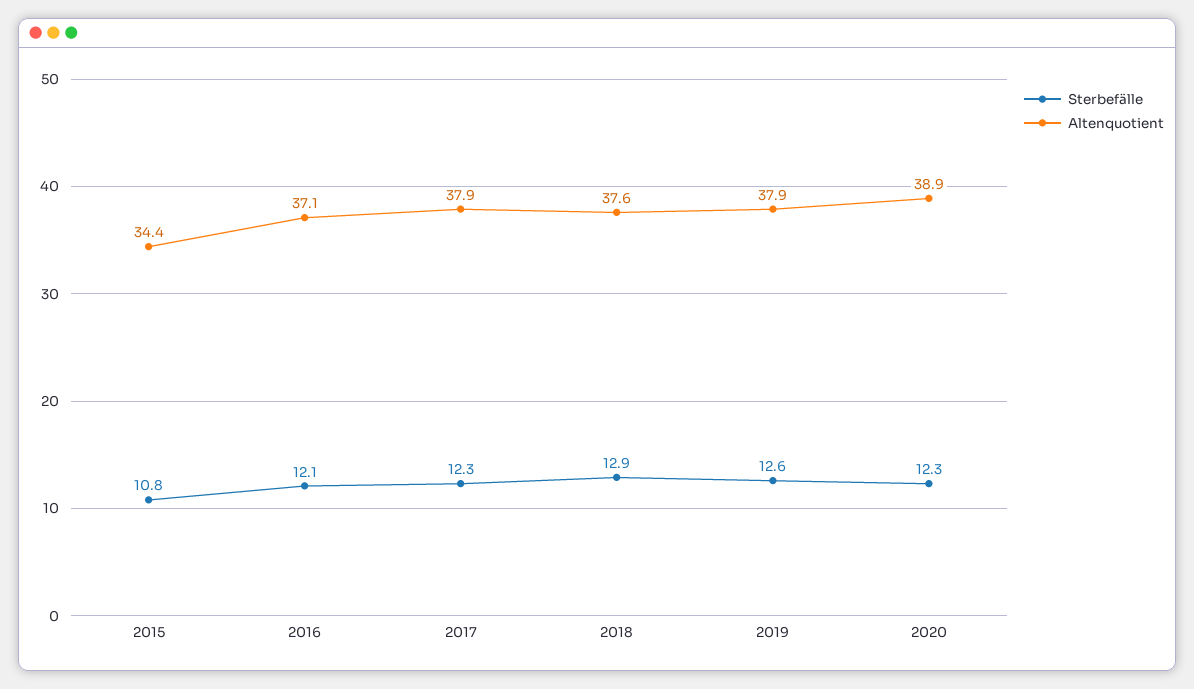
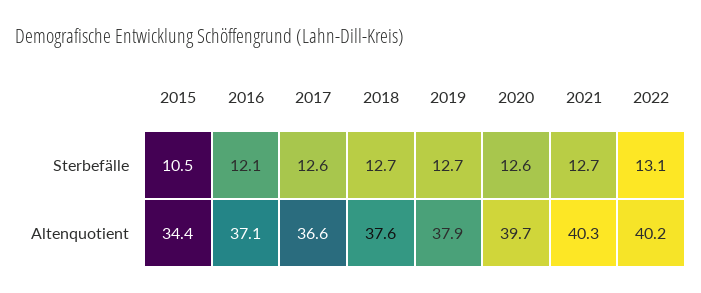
Sterbefälle, 2015: 10.8 -> 10.5
Sterbefälle, 2017: 12.3 -> 12.6
Altenquotient, 2017: 37.9 -> 36.6
Sterbefälle, 2018: 12.9 -> 12.7
Sterbefälle, 2019: 12.6 -> 12.7
Sterbefälle, 2020: 12.3 -> 12.6
Altenquotient, 2020: 38.9 -> 39.7
Sterbefälle, 2021: none -> 12.7
Sterbefälle, 2022: none -> 13.1
Altenquotient, 2021: none -> 40.3
Altenquotient, 2022: none -> 40.2

